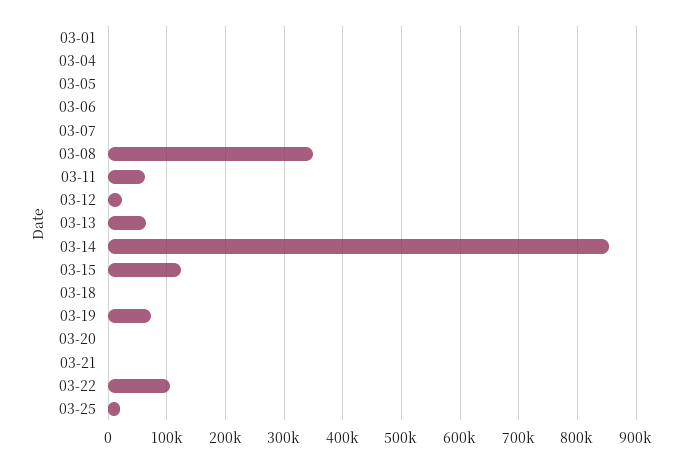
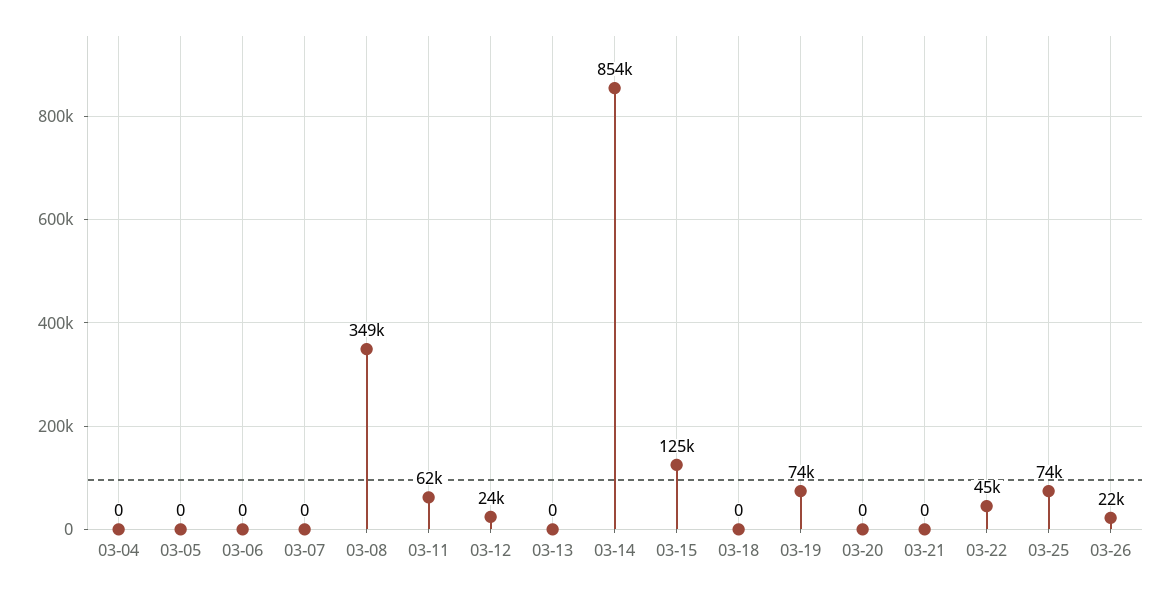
03-01: 0 -> none
03-13: 60000 -> 0
03-22: 100000 -> 45000
03-25: 20000 -> 74000
03-26: none -> 22000

